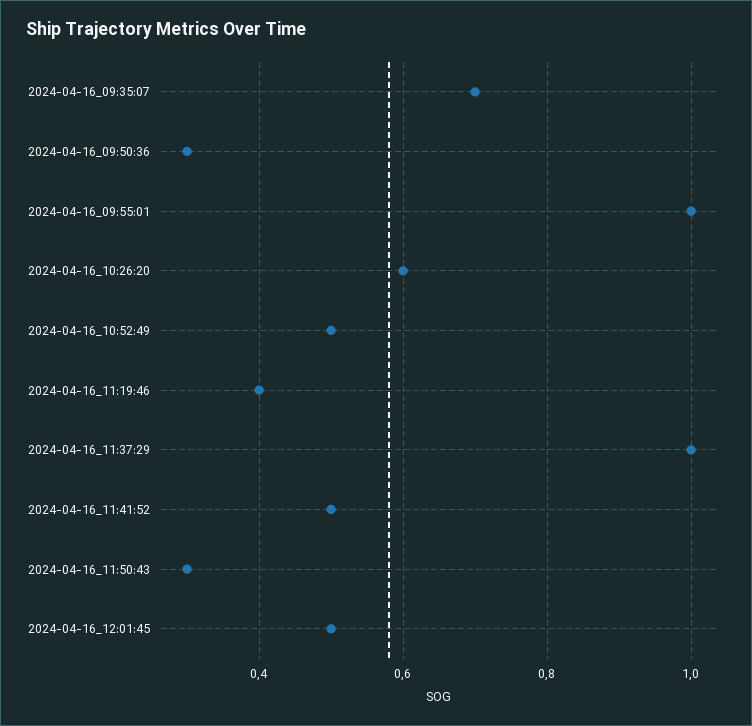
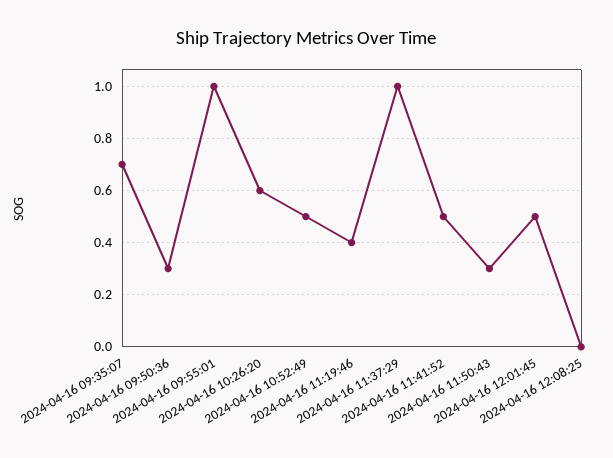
2024-04-16 12:08:25: none -> 0

